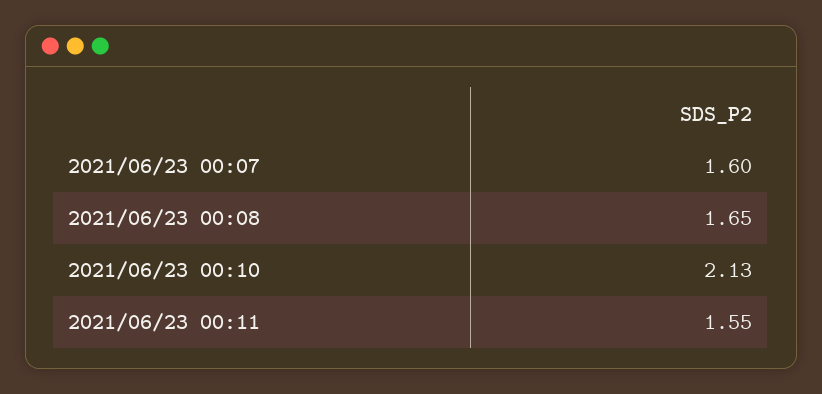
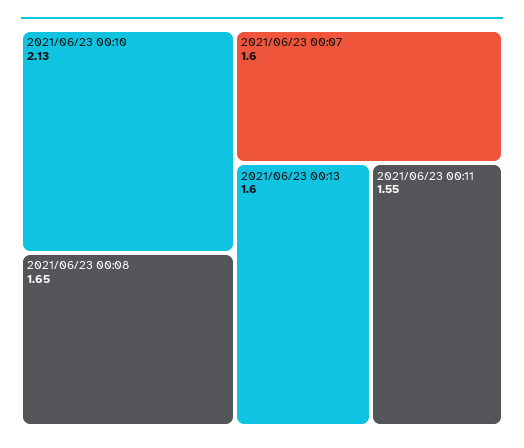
2021/06/23 00:13: none -> 1.6

